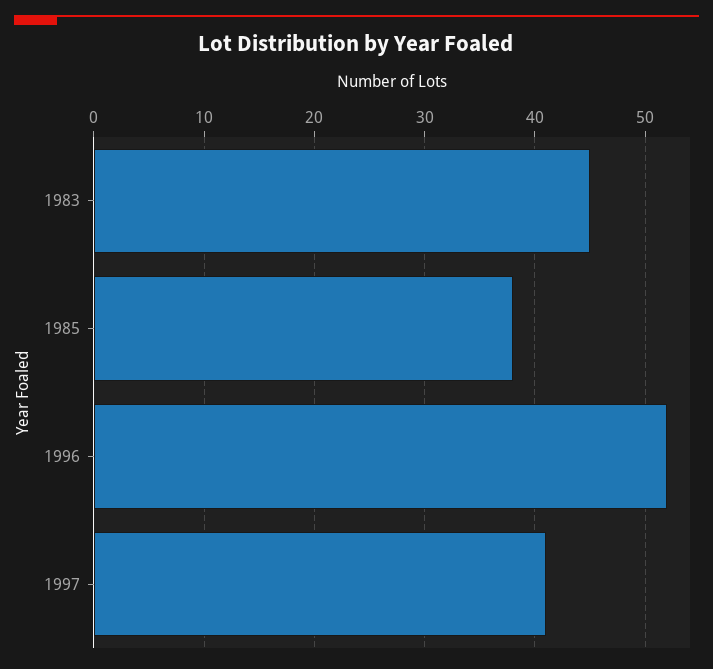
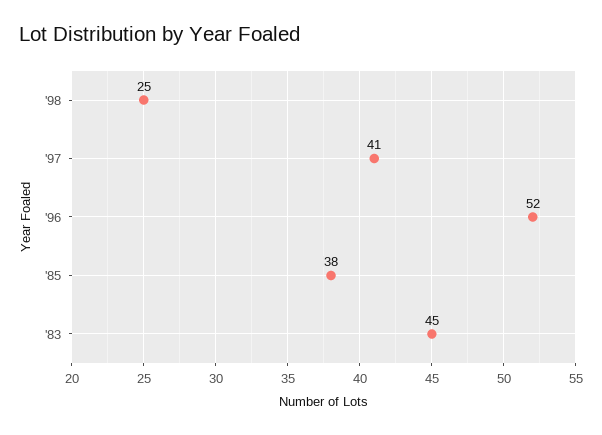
'98: none -> 25

